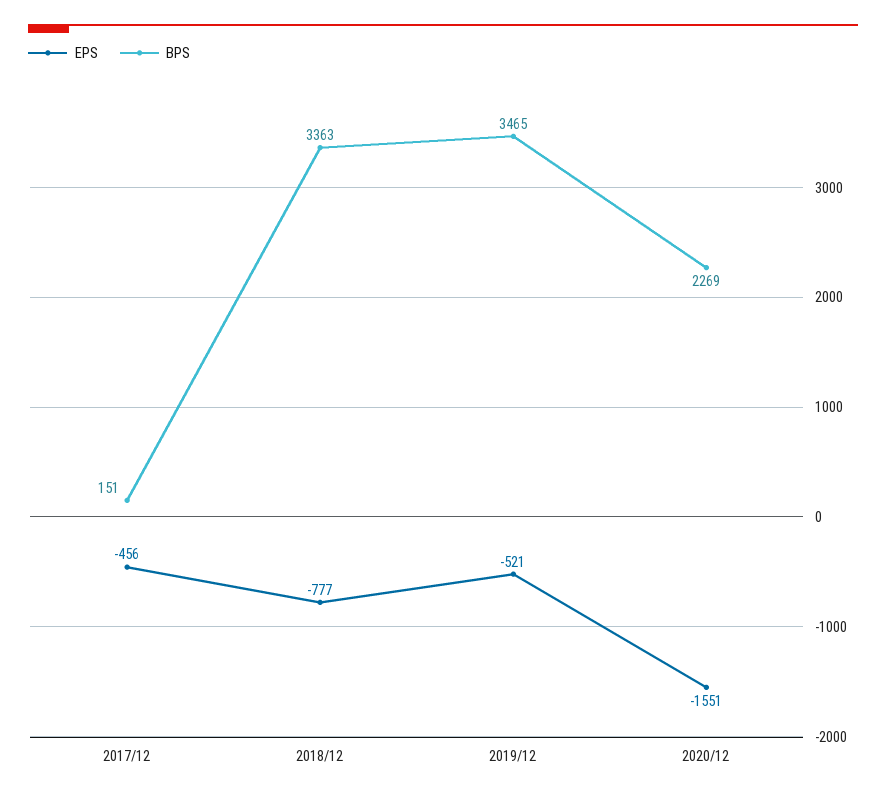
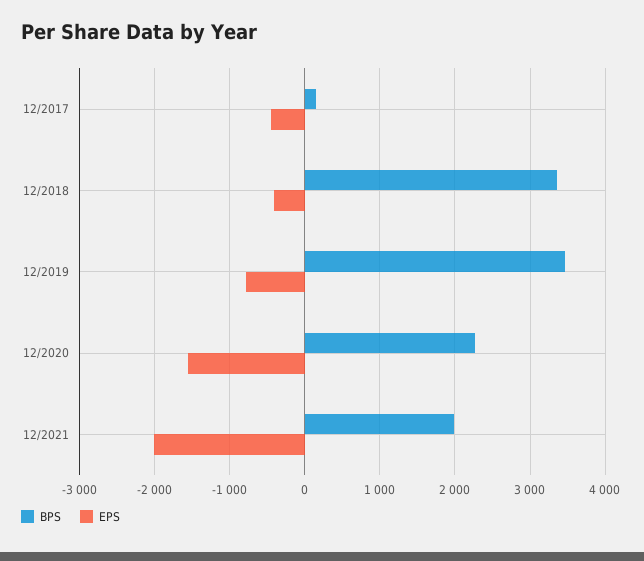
EPS, 2018/12: -777 -> -400
EPS, 2019/12: -521 -> -800
BPS, 12/2021: none -> 2000
EPS, 12/2021: none -> -2000

